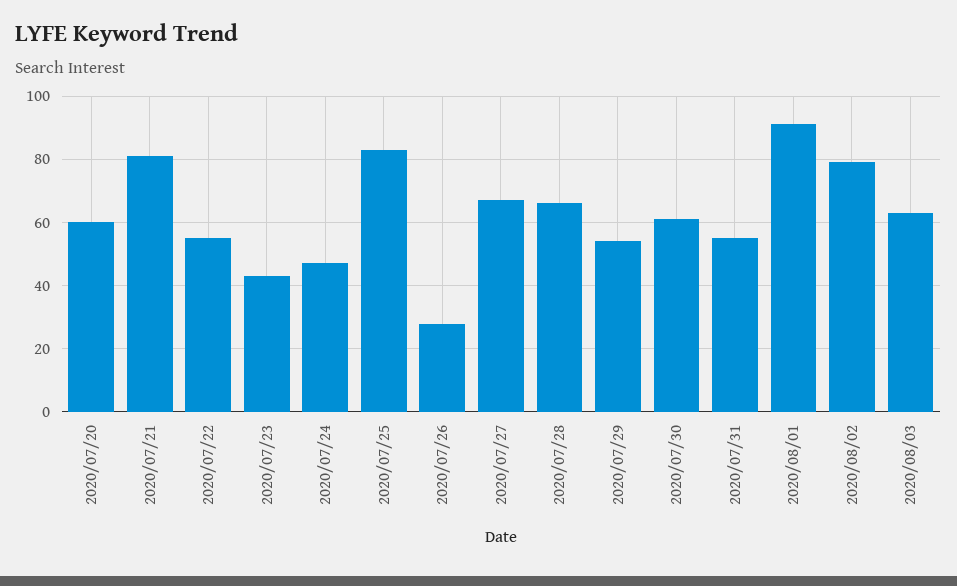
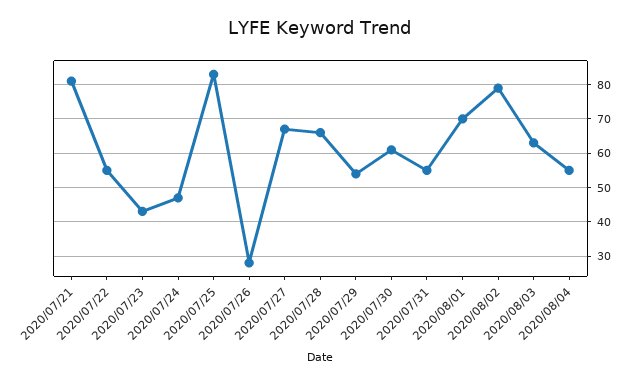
2020/07/20: 60 -> none
2020/08/01: 90 -> 70
2020/08/04: none -> 55

